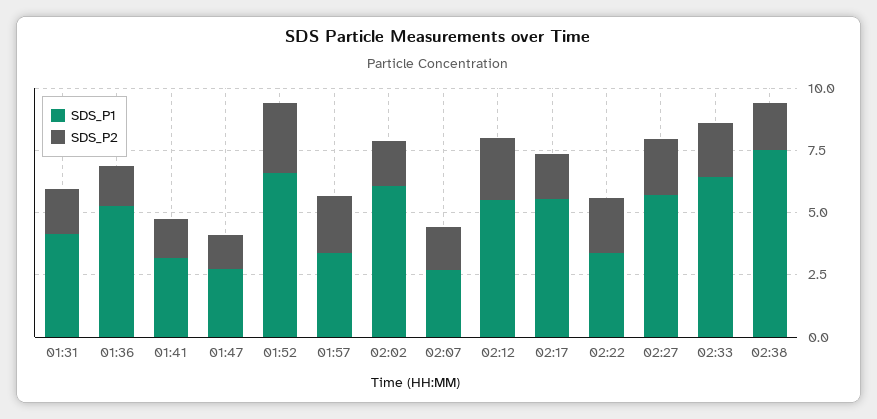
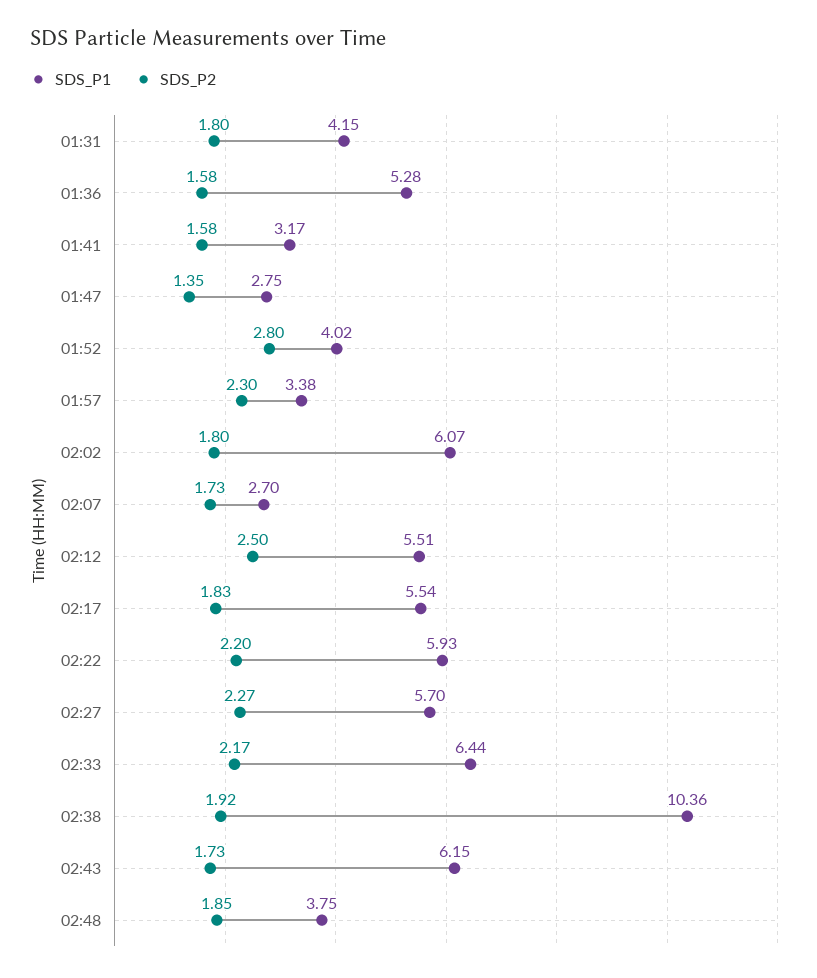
SDS_P1, 01:52: 6.5 -> 4.02
SDS_P1, 02:22: 3.5 -> 5.93
SDS_P1, 02:38: 7.5 -> 10.36
SDS_P1, 02:43: none -> 6.15
SDS_P2, 02:43: none -> 1.73
SDS_P1, 02:48: none -> 3.75
SDS_P2, 02:48: none -> 1.85

